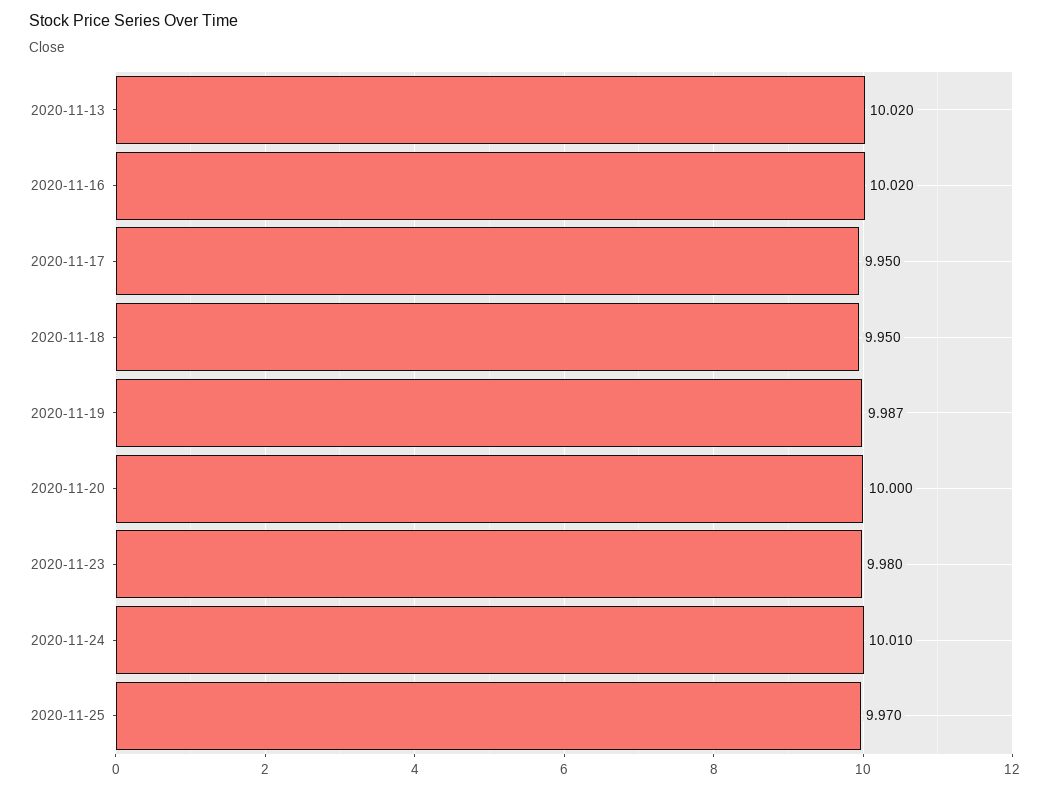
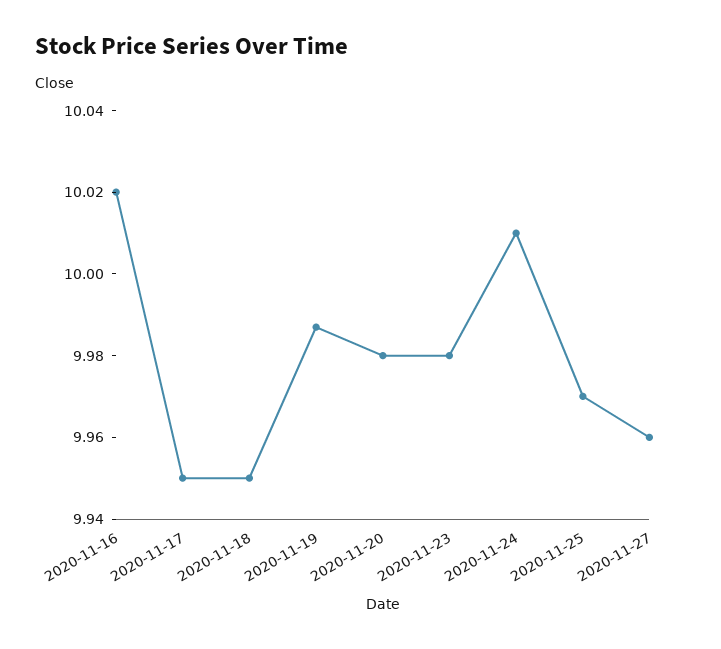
2020-11-13: 10.02 -> none
2020-11-20: 10 -> 9.98
2020-11-27: none -> 9.96

